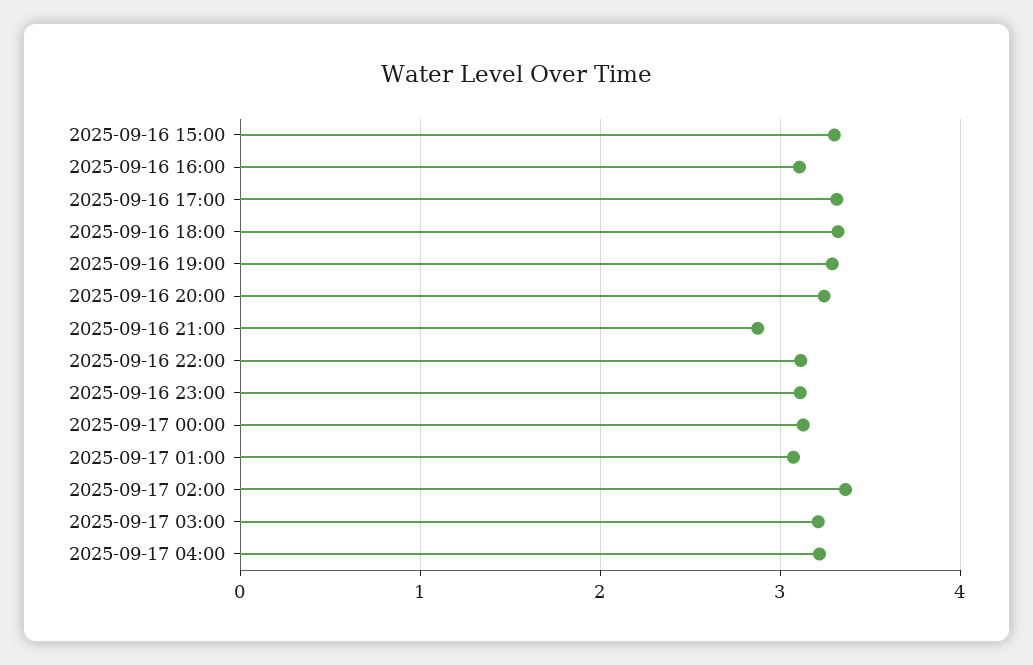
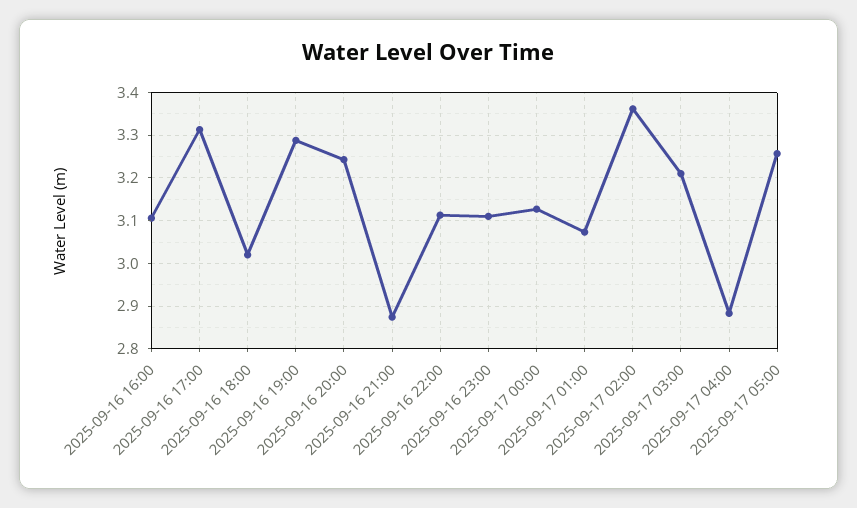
2025-09-16 15:00: 3.3 -> none
2025-09-16 18:00: 3.3 -> 3.02
2025-09-17 04:00: 3.2 -> 2.88
2025-09-17 05:00: none -> 3.26

